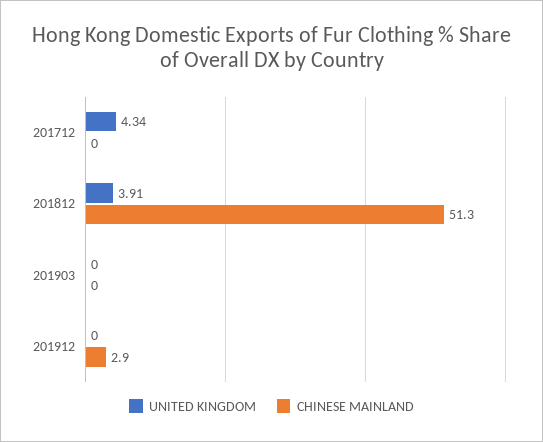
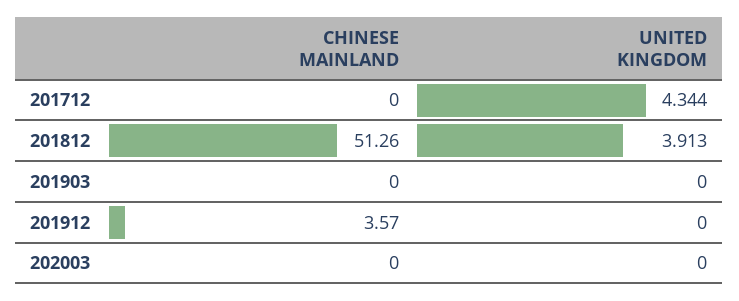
CHINESE MAINLAND, 201912: 2.9 -> 3.57
CHINESE MAINLAND, 202003: none -> 0
UNITED KINGDOM, 202003: none -> 0

